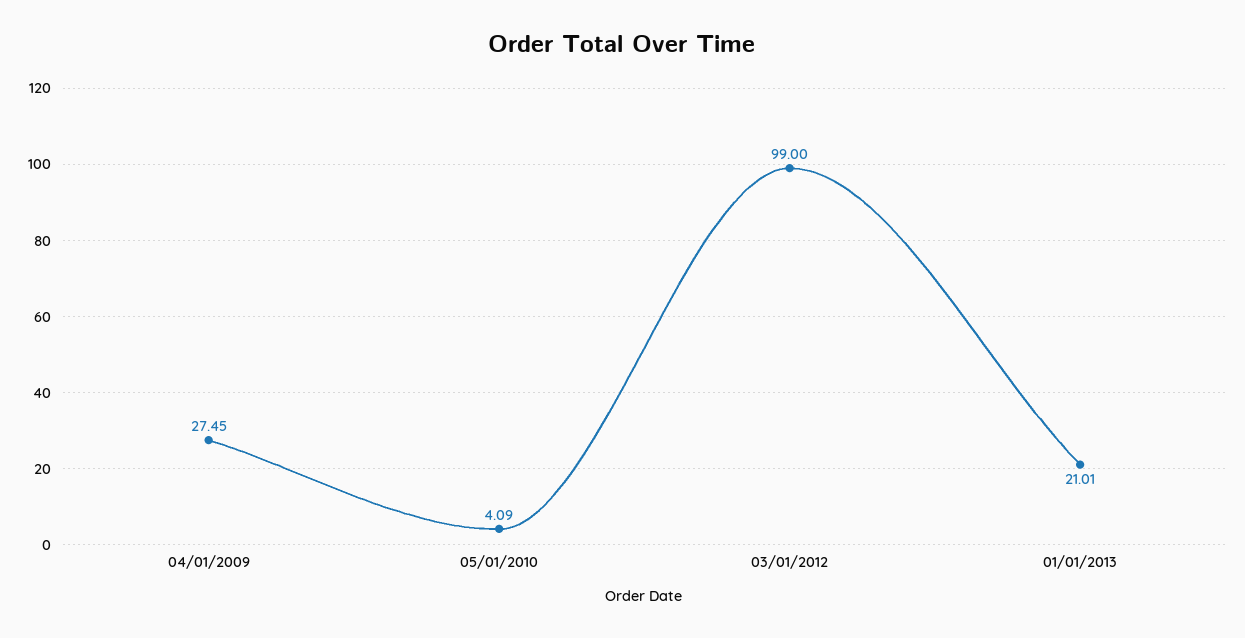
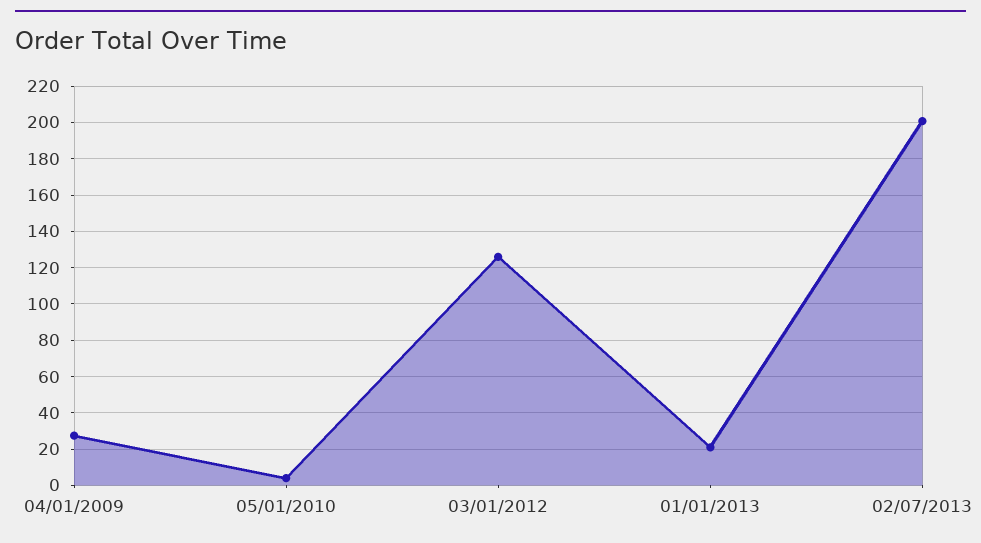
03/01/2012: 99 -> 125
02/07/2013: none -> 200

